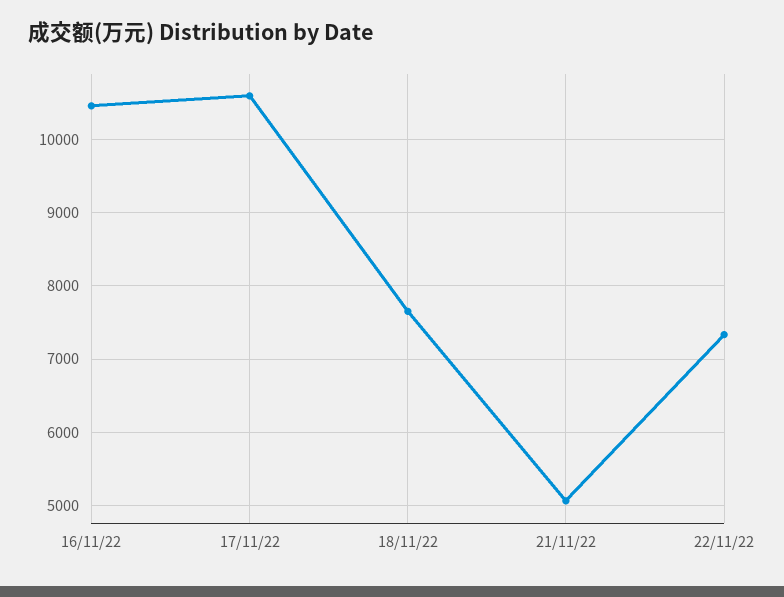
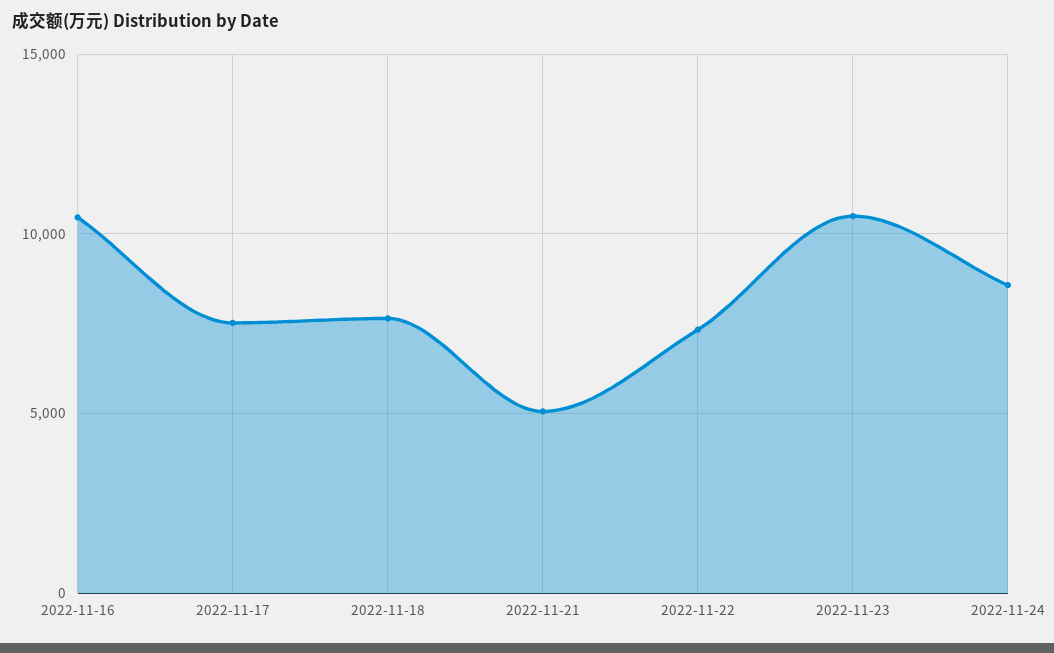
17/11/22: 10600 -> 7500
2022-11-23: none -> 10500
2022-11-24: none -> 8500

